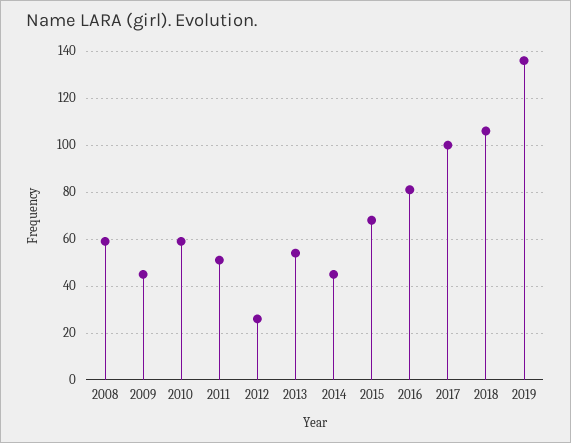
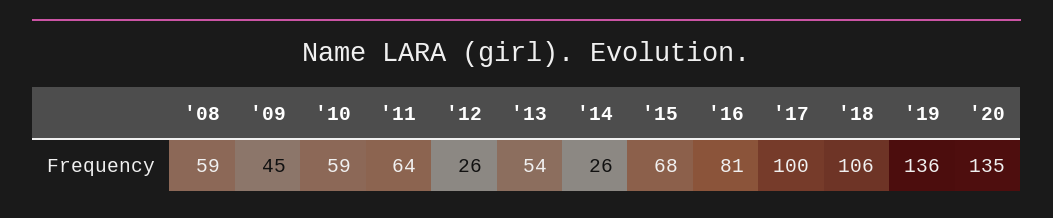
2011: 50 -> 64
2014: 45 -> 26
'20: none -> 135

